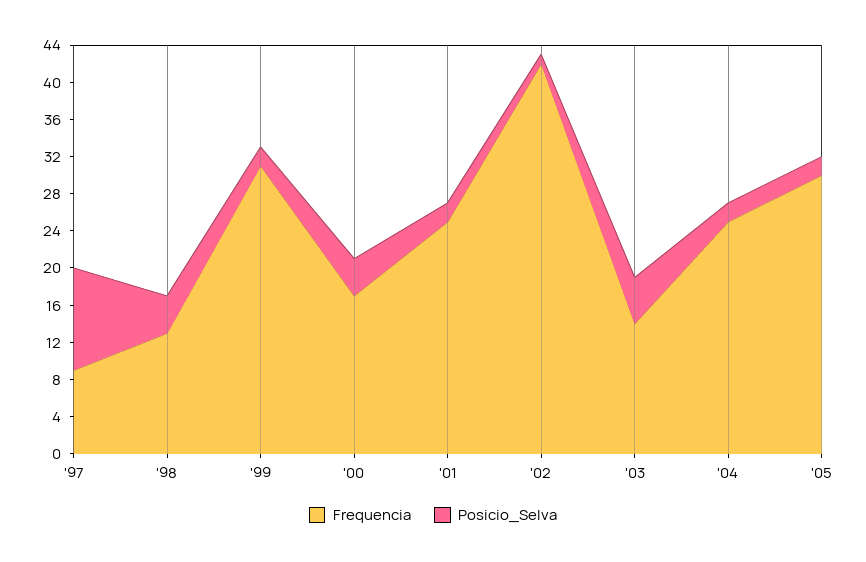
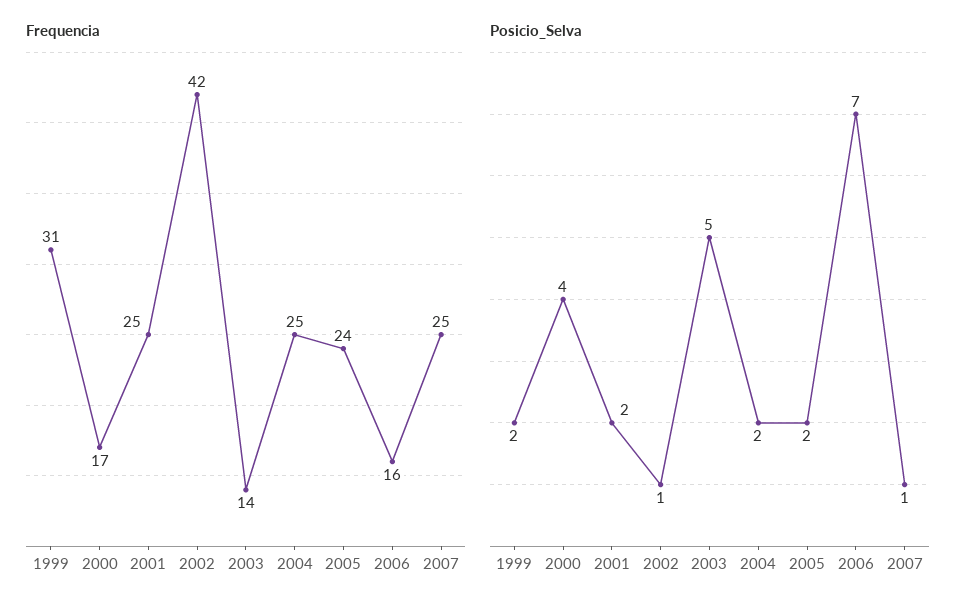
Frequencia, '97: 9 -> none
Posicio_Selva, '97: 11 -> none
Frequencia, '98: 13 -> none
Posicio_Selva, '98: 4 -> none
Frequencia, '05: 30 -> 24
Frequencia, 2006: none -> 16
Frequencia, 2007: none -> 25
Posicio_Selva, 2006: none -> 7
Posicio_Selva, 2007: none -> 1

